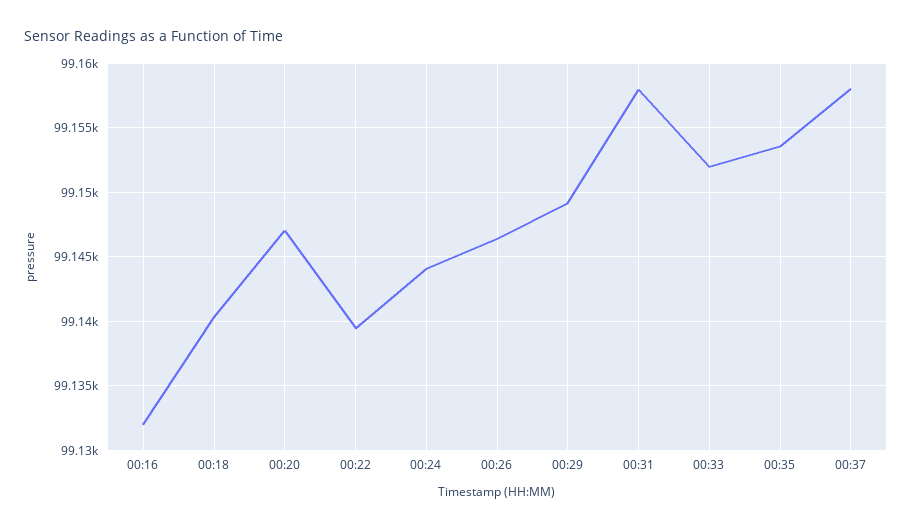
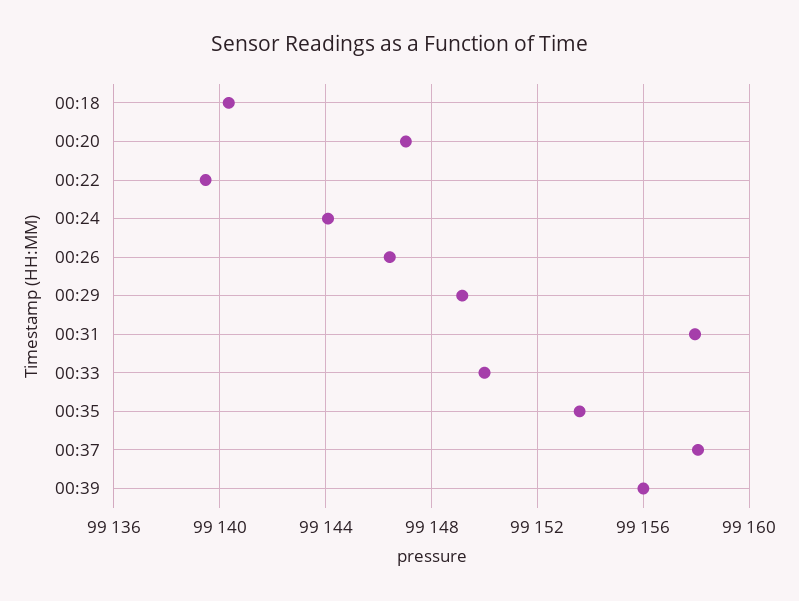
00:16: 99132 -> none
00:33: 99152 -> 99150
00:39: none -> 99156

